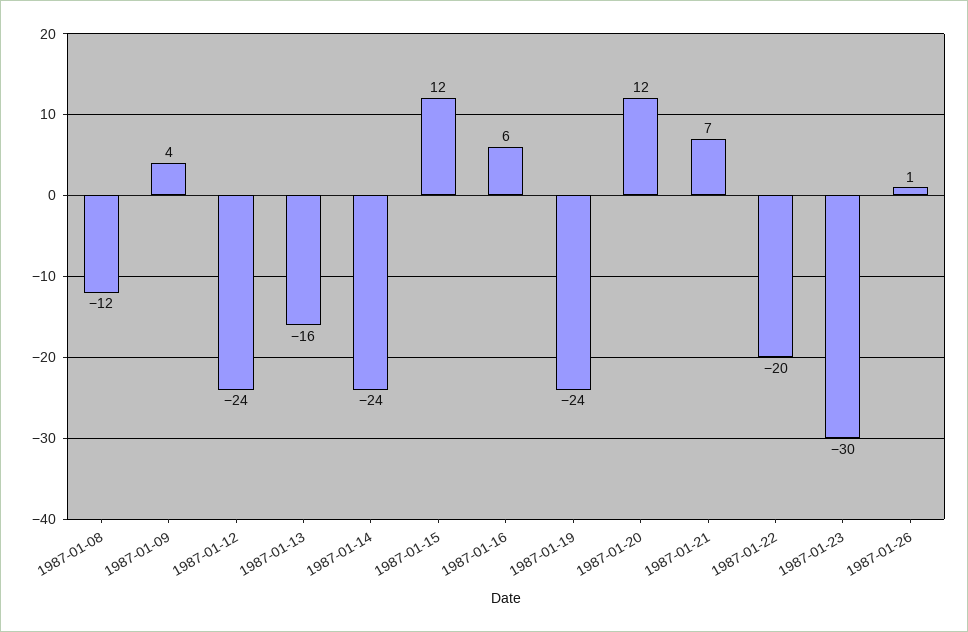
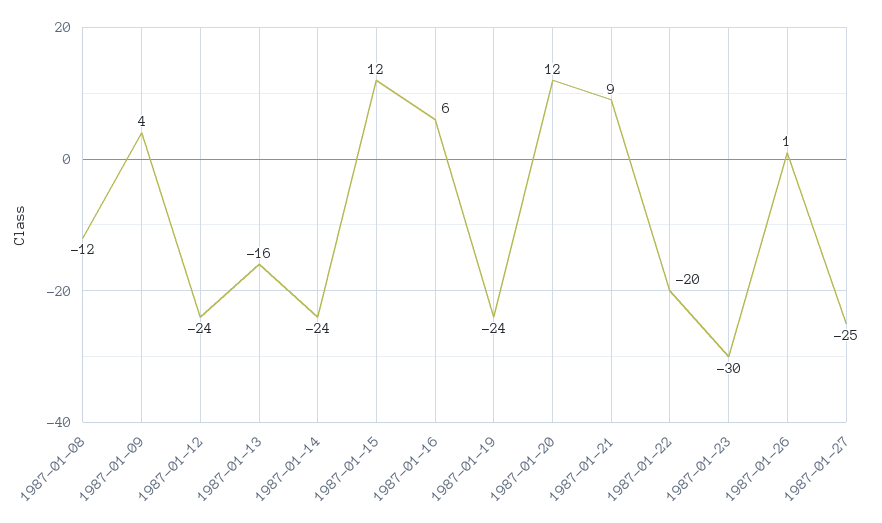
1987-01-21: 7 -> 9
1987-01-27: none -> -25

